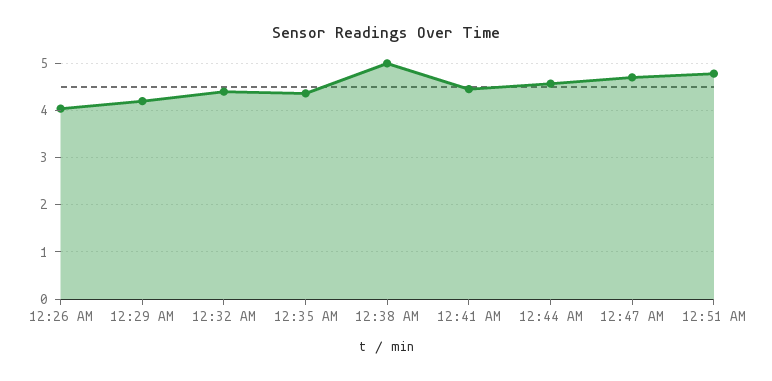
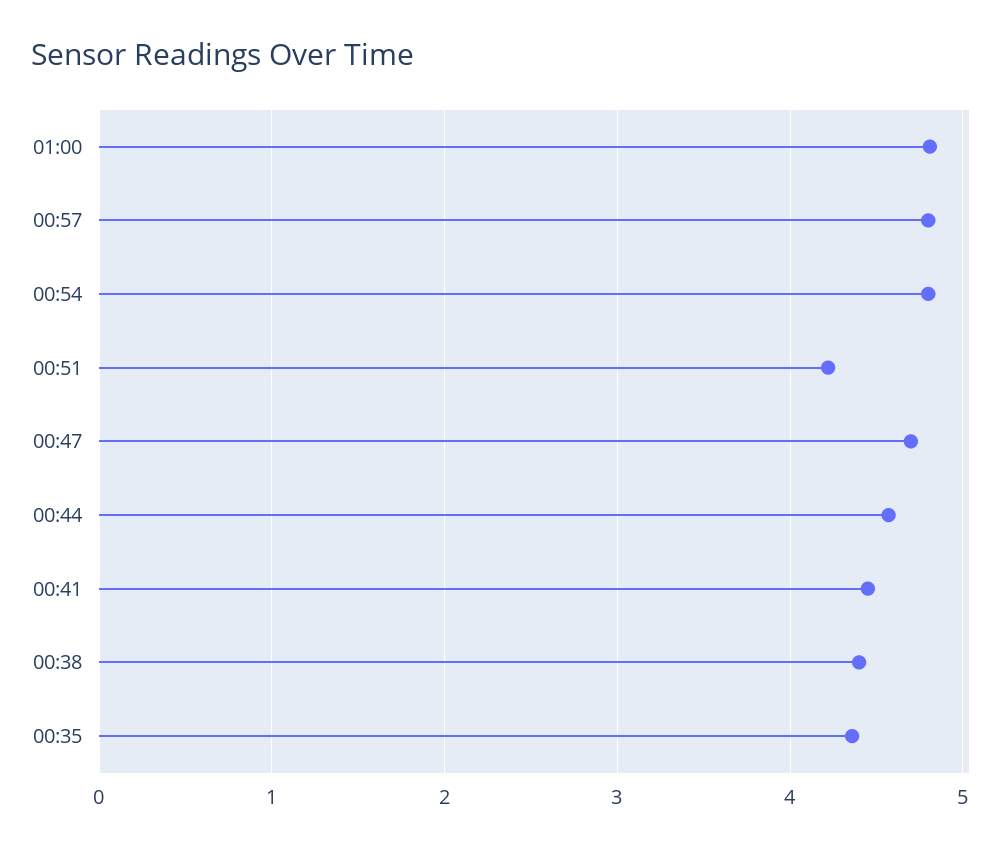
12:26 AM: 4 -> none
12:29 AM: 4.2 -> none
12:32 AM: 4.4 -> none
12:38 AM: 5 -> 4.4
12:51 AM: 4.8 -> 4.2
01:00: none -> 4.8
00:57: none -> 4.8
00:54: none -> 4.8

